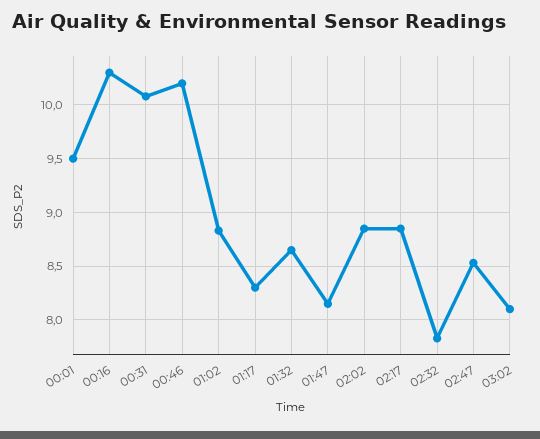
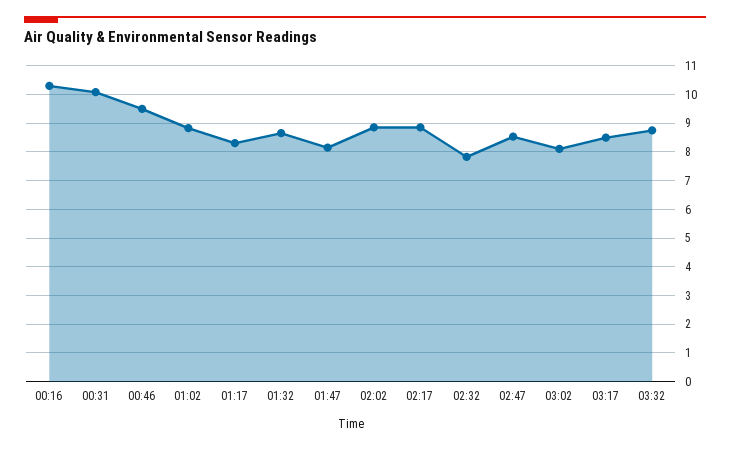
00:01: 9.5 -> none
00:46: 10.2 -> 9.5
03:17: none -> 8.5
03:32: none -> 8.75

